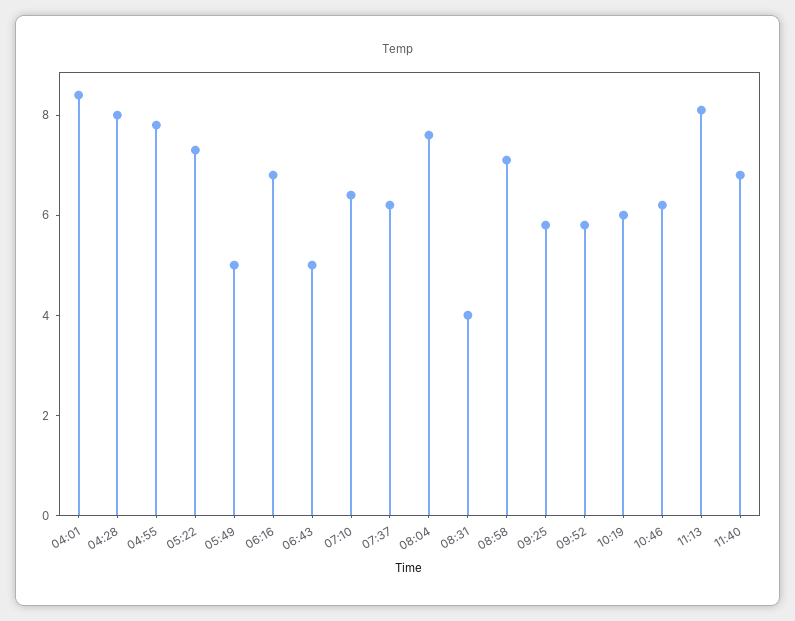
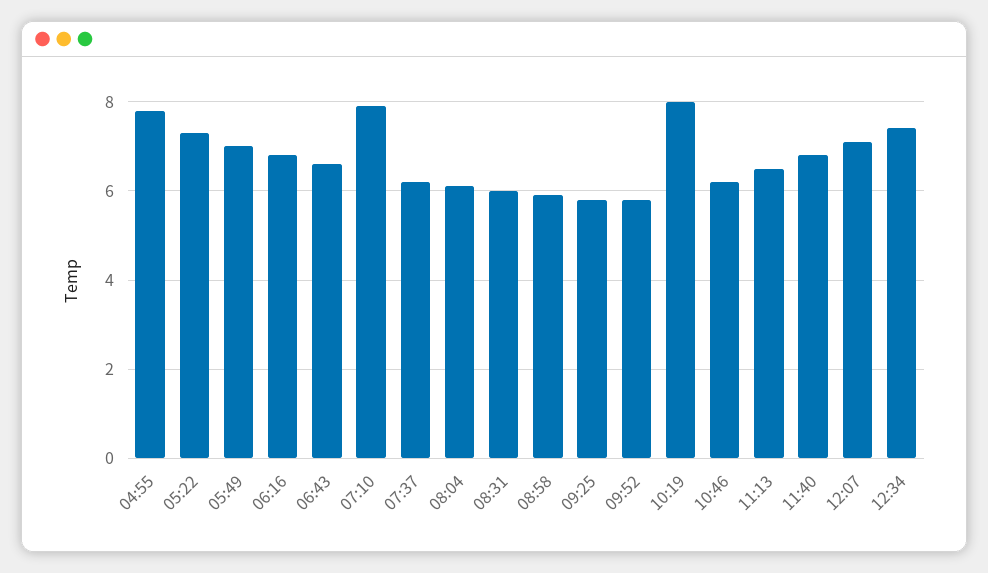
04:01: 8.5 -> none
04:28: 8 -> none
05:49: 5 -> 7
06:43: 5 -> 6.5
07:10: 6.5 -> 8
08:04: 7.5 -> 6
08:31: 4 -> 6
08:58: 7 -> 6
10:19: 6 -> 8
11:13: 8 -> 6.5
12:07: none -> 7
12:34: none -> 7.5

